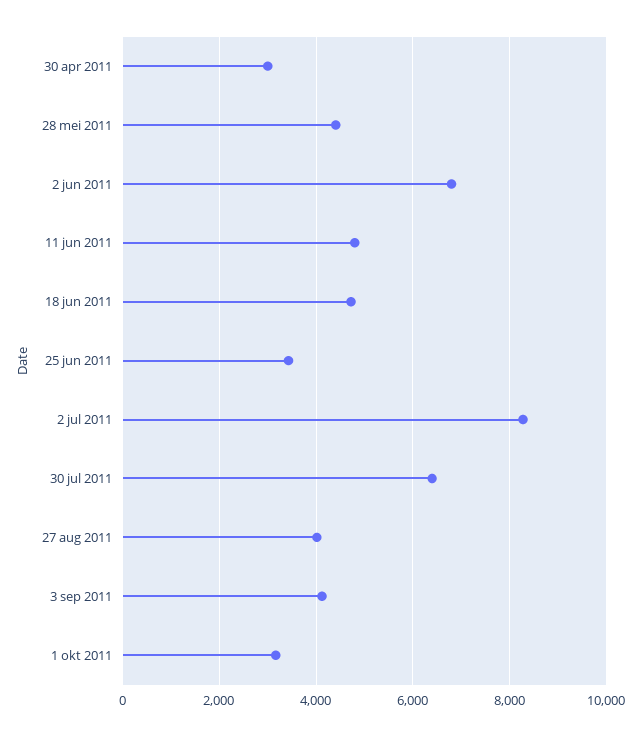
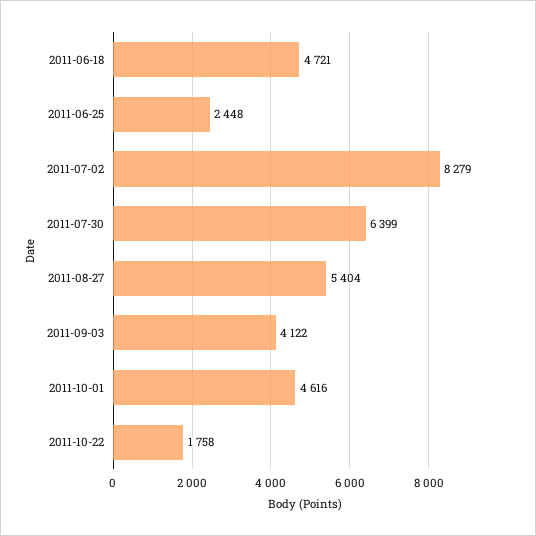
30 apr 2011: 3000 -> none
28 mei 2011: 4400 -> none
2 jun 2011: 6800 -> none
11 jun 2011: 4800 -> none
25 jun 2011: 3400 -> 2448
27 aug 2011: 4000 -> 5404
1 okt 2011: 3200 -> 4616
2011-10-22: none -> 1758

